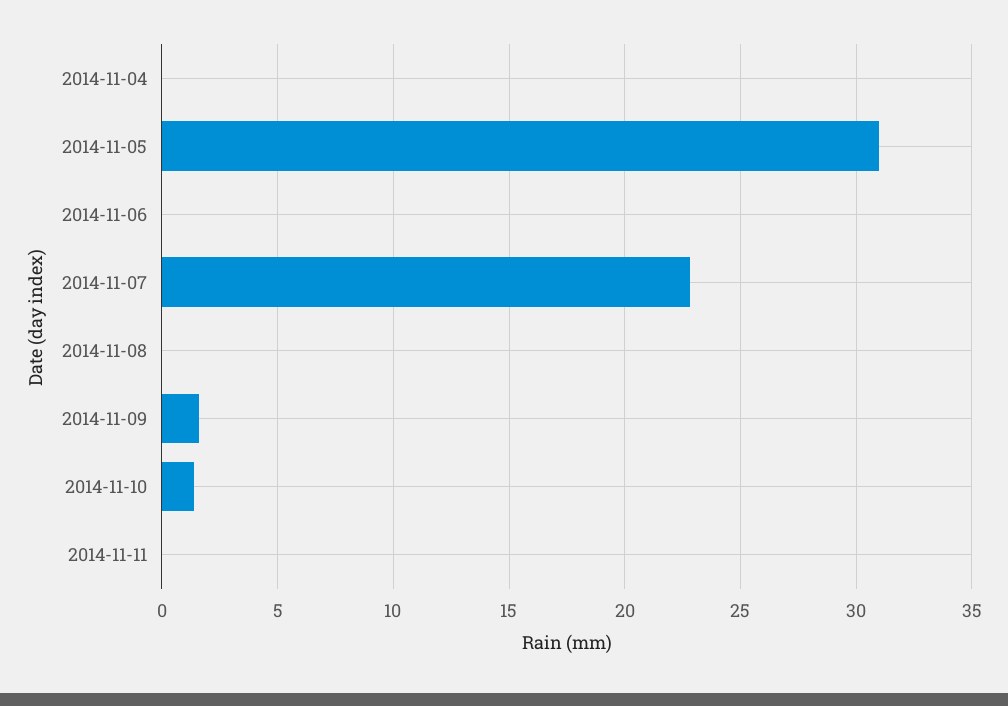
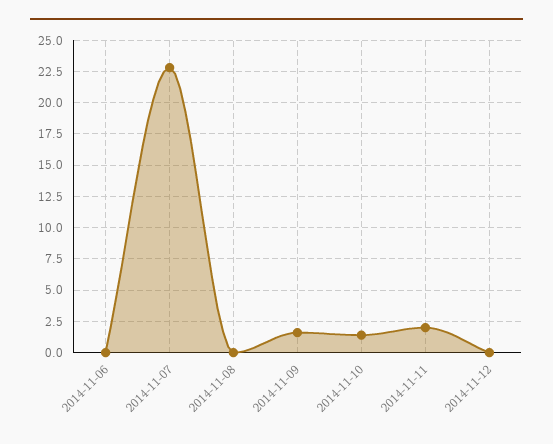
2014-11-04: 0 -> none
2014-11-05: 31 -> none
2014-11-11: 0 -> 2
2014-11-12: none -> 0

